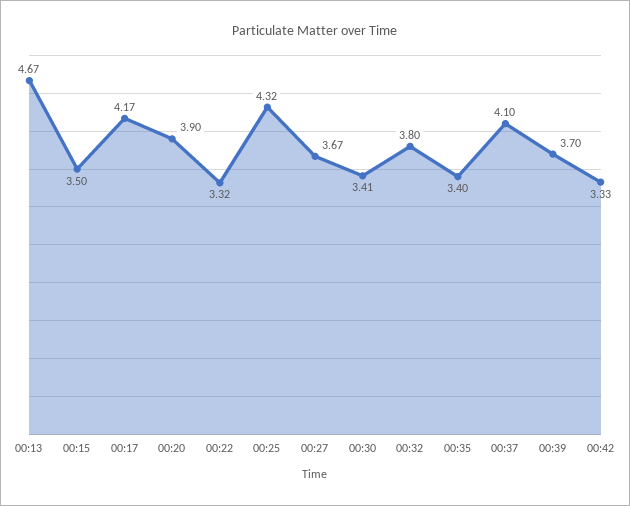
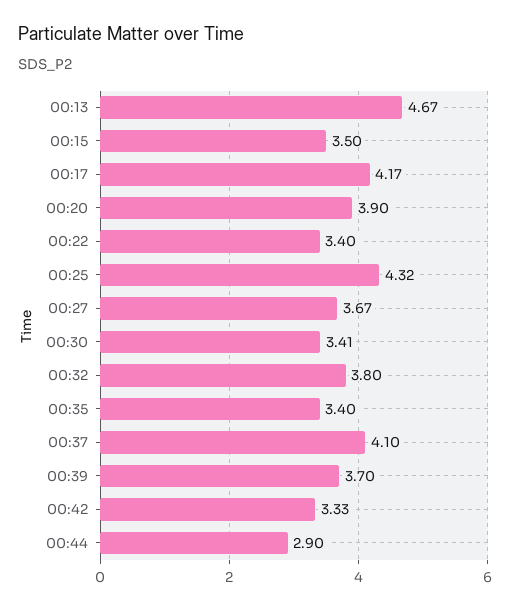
00:22: 3.32 -> 3.4
00:44: none -> 2.9

